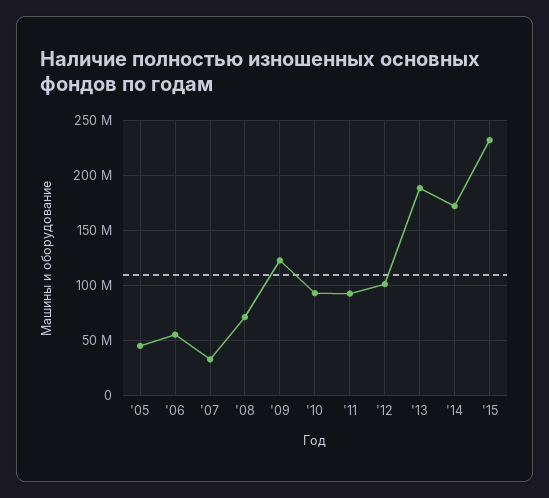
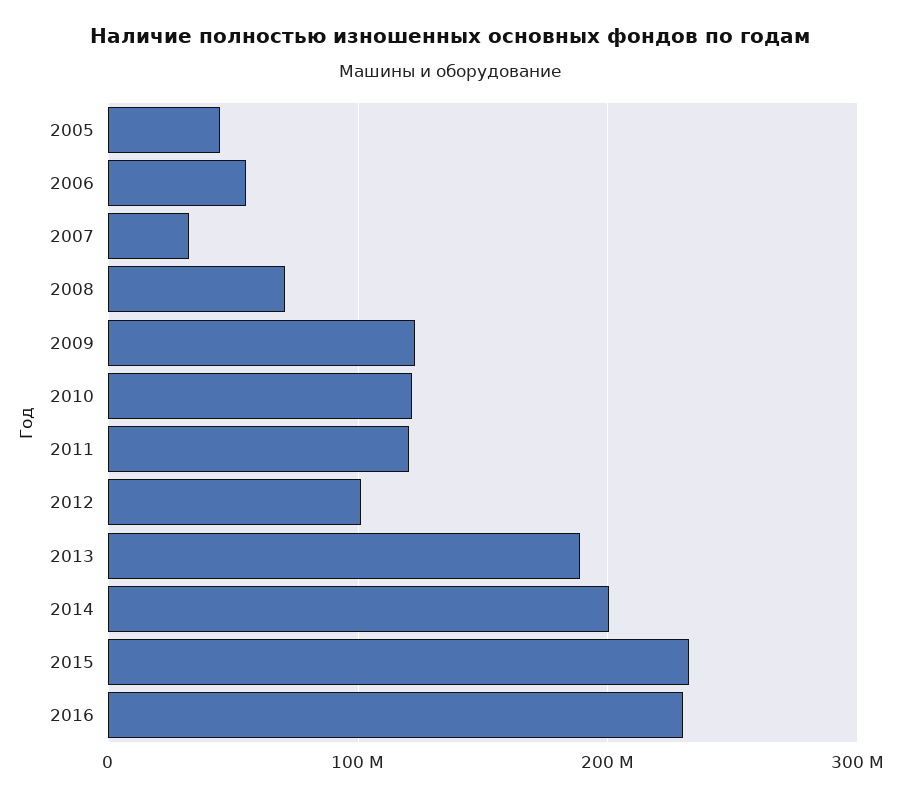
'10: 90000000 -> 120000000
'11: 90000000 -> 120000000
'14: 170000000 -> 200000000
2016: none -> 230000000

